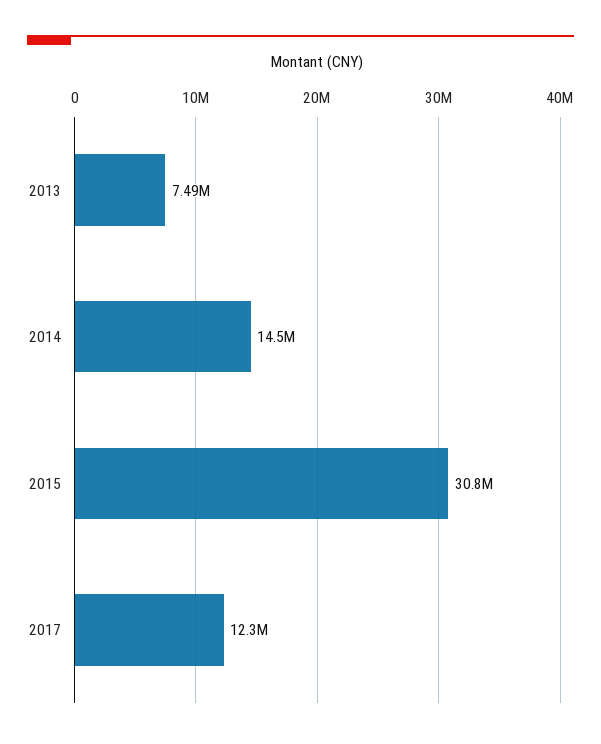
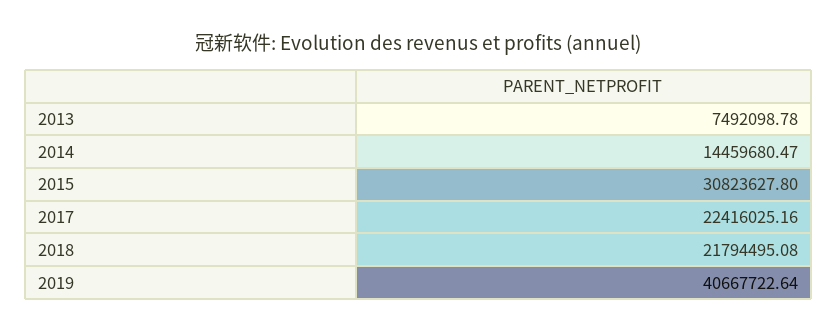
2017: 12300000 -> 22416025.16
2018: none -> 21794495.08
2019: none -> 40667722.64

